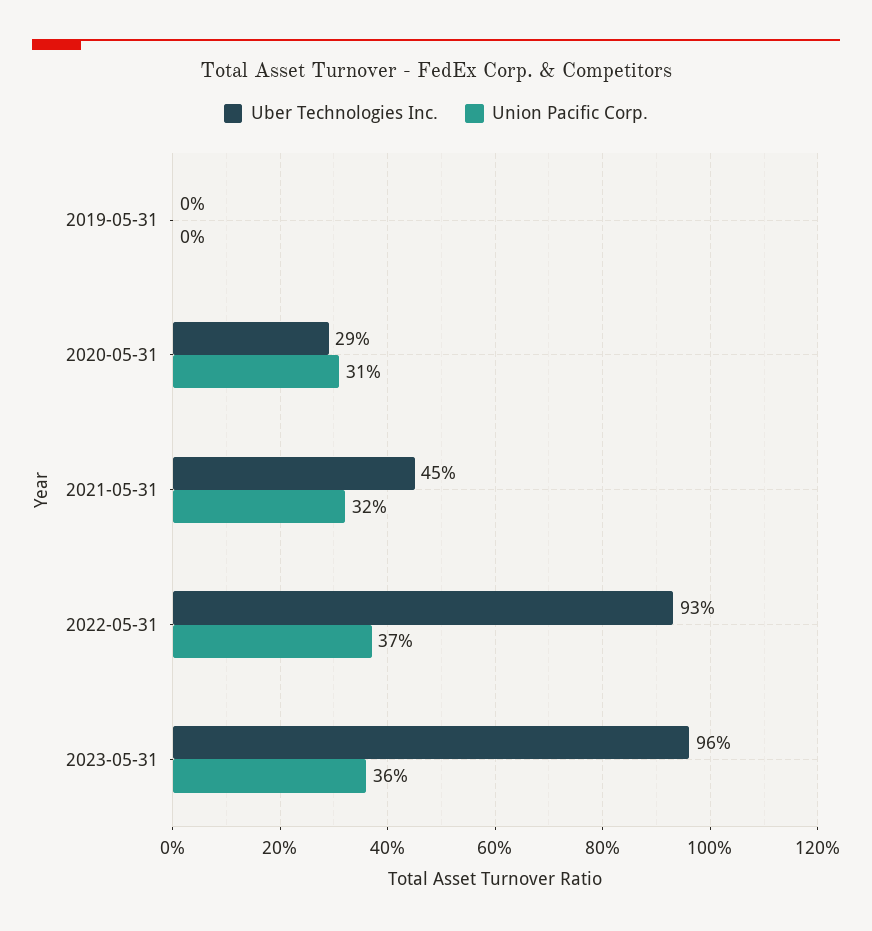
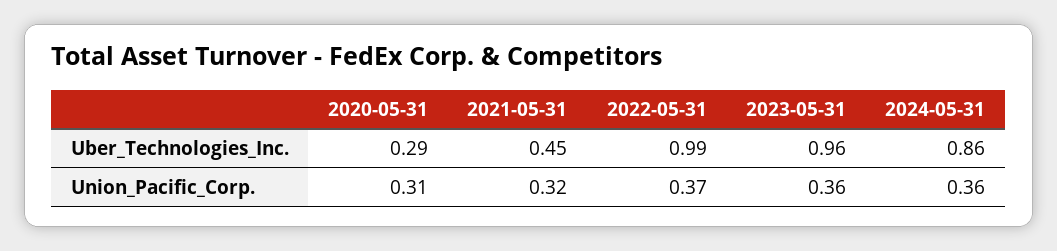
Uber Technologies Inc., 2019-05-31: 0 -> none
Union Pacific Corp., 2019-05-31: 0 -> none
Uber Technologies Inc., 2022-05-31: 0.93 -> 0.99
Uber Technologies Inc., 2024-05-31: none -> 0.86
Union Pacific Corp., 2024-05-31: none -> 0.36

